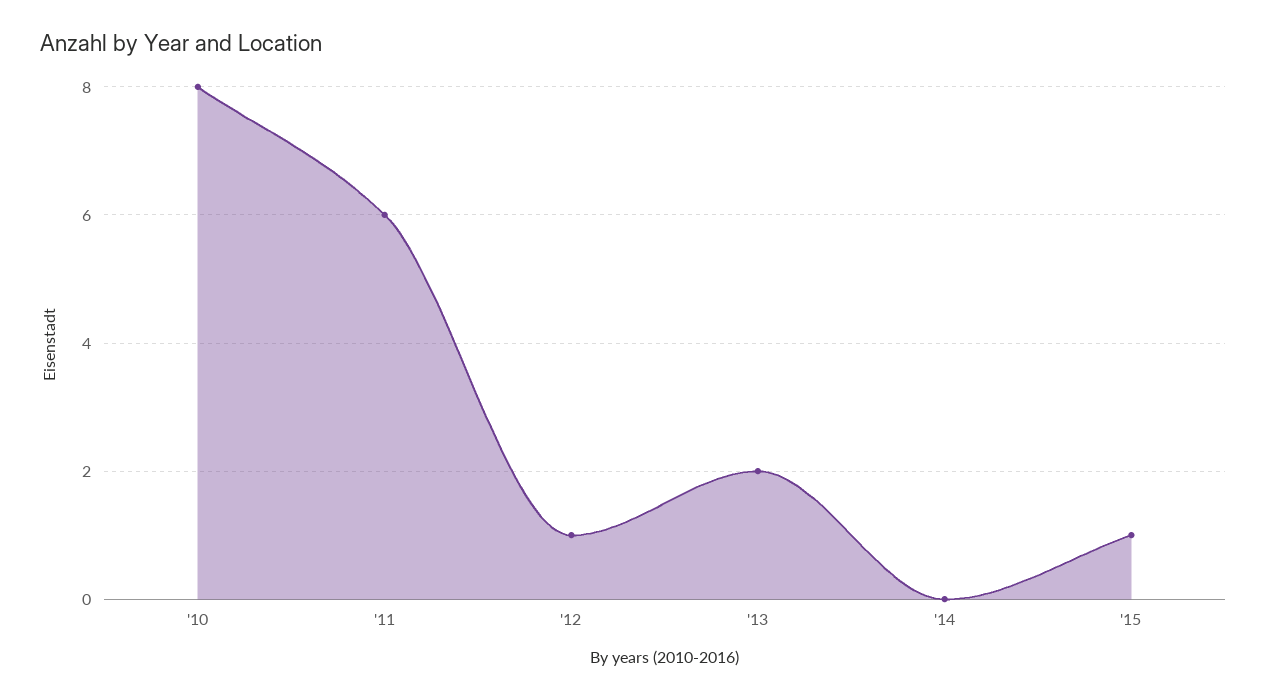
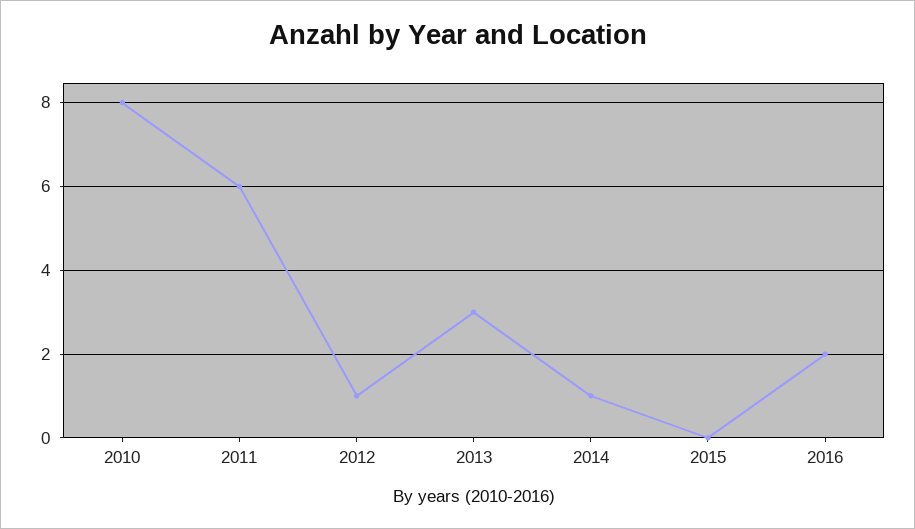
'13: 2 -> 3
'14: 0 -> 1
'15: 1 -> 0
2016: none -> 2

